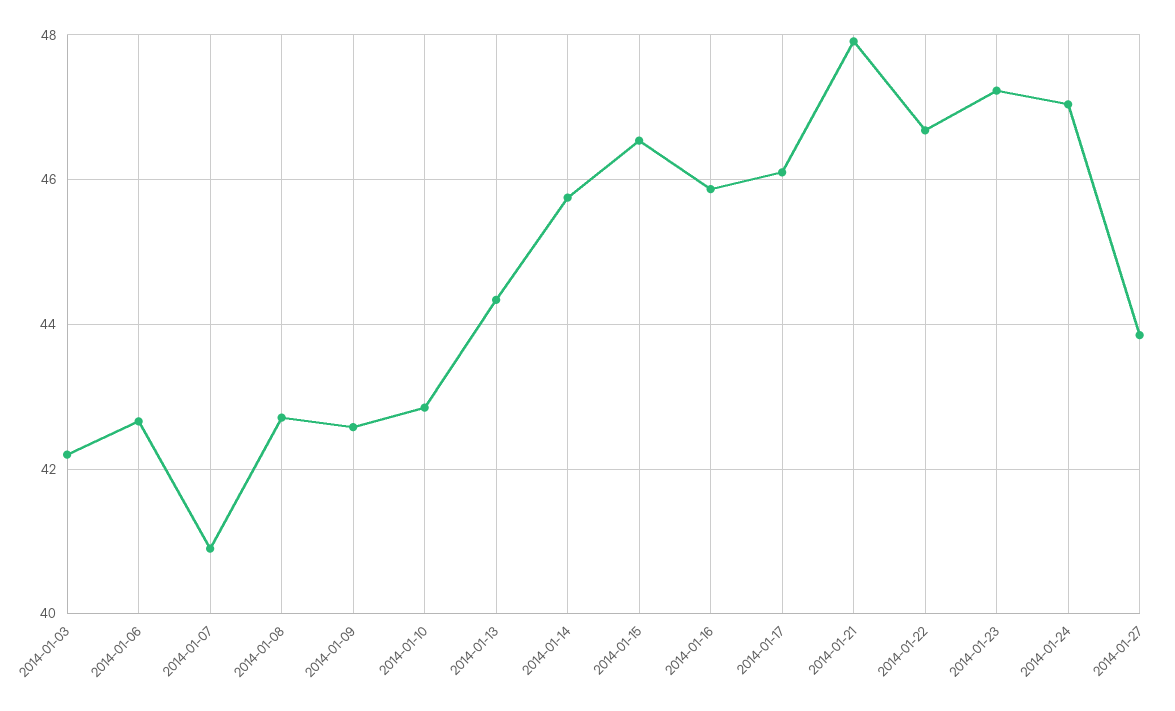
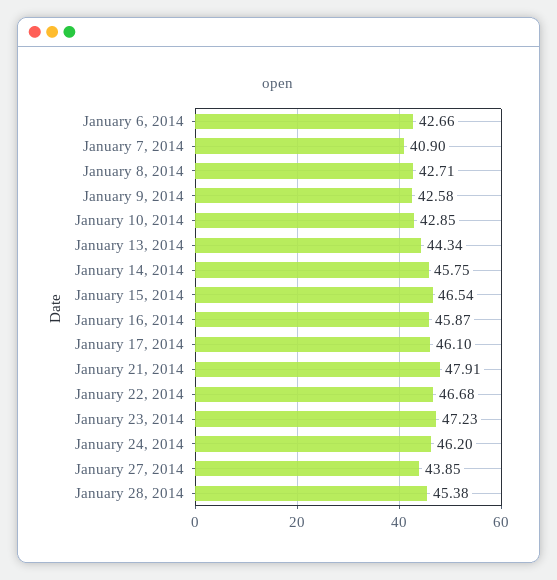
2014-01-03: 42.2 -> none
2014-01-24: 47 -> 46.2
January 28, 2014: none -> 45.38

